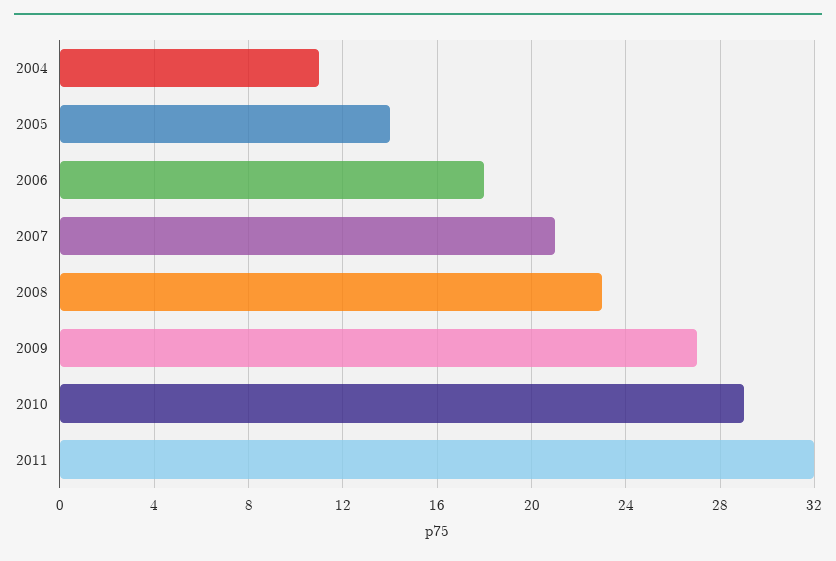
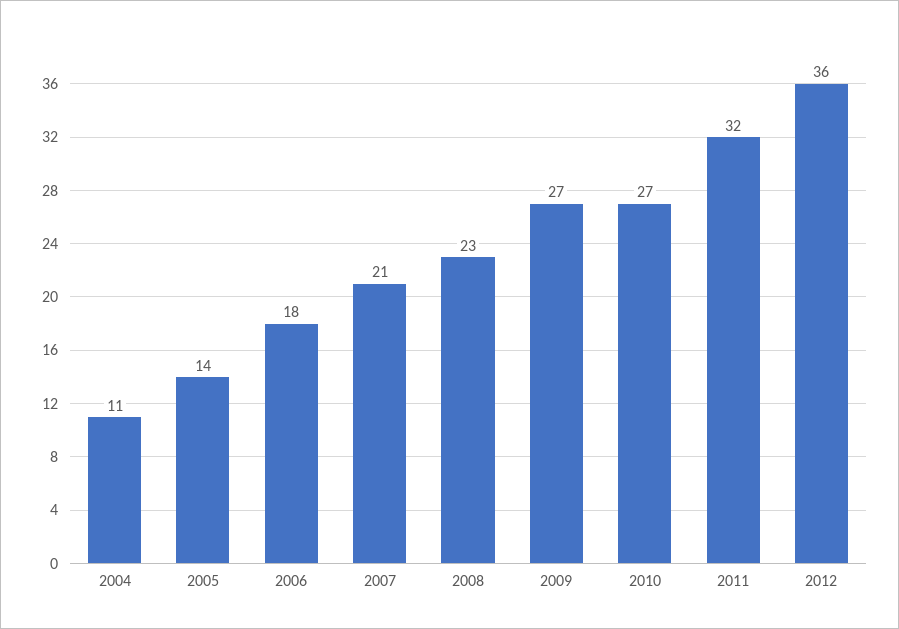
2010: 29 -> 27
2012: none -> 36

